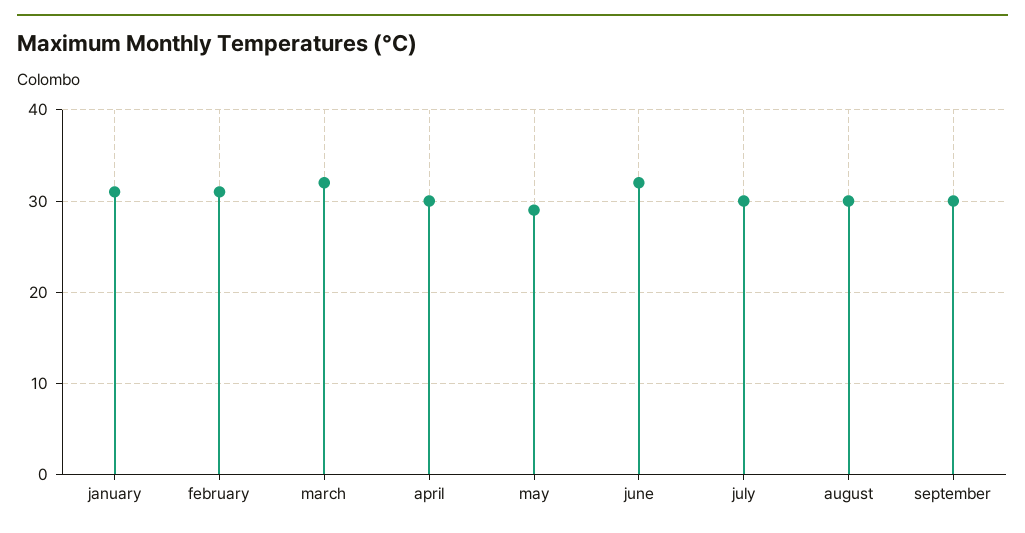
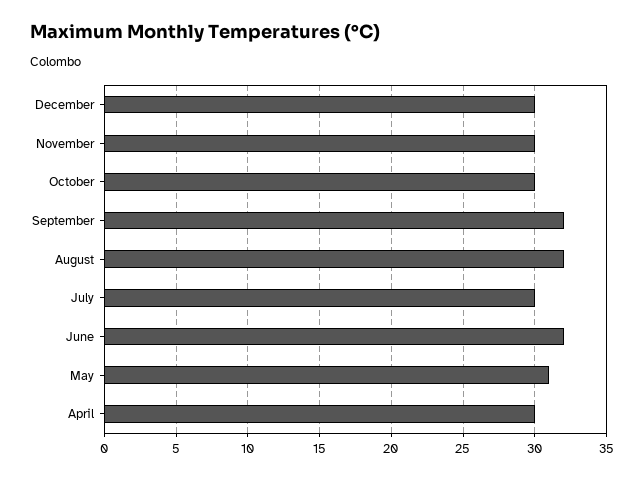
january: 31 -> none
february: 31 -> none
march: 32 -> none
may: 29 -> 31
august: 30 -> 32
september: 30 -> 32
December: none -> 30
November: none -> 30
October: none -> 30

